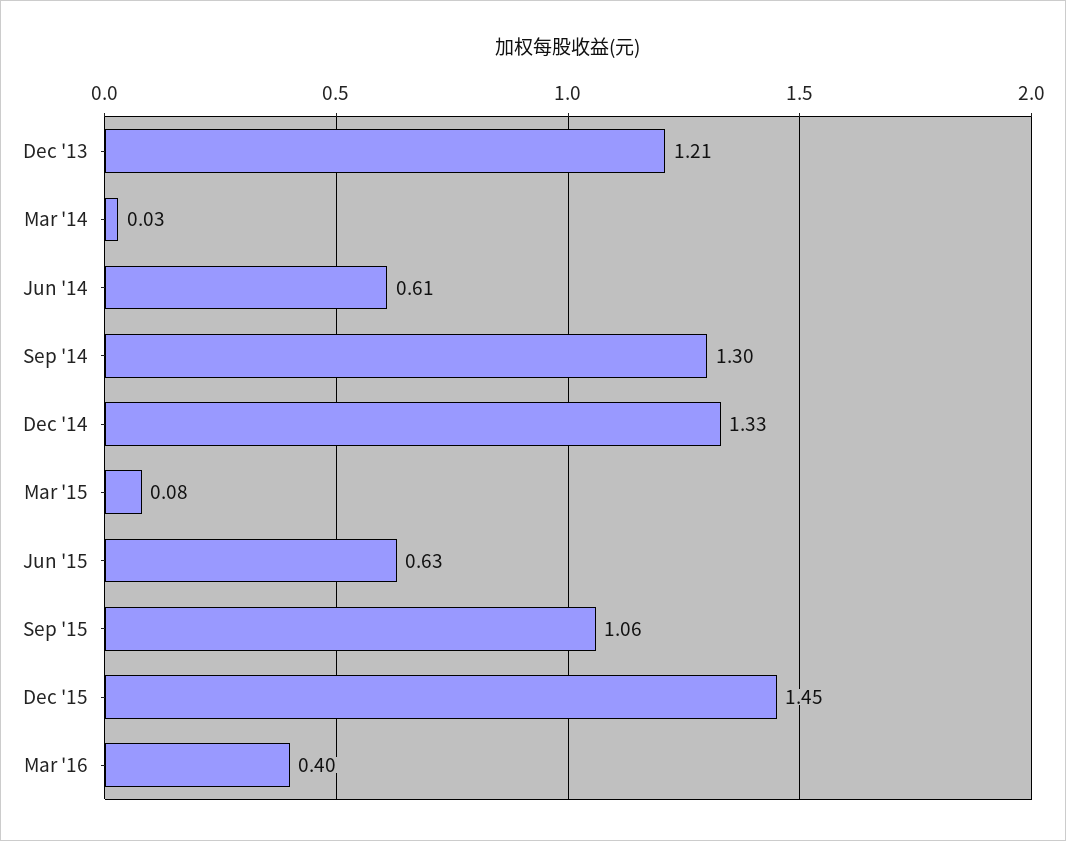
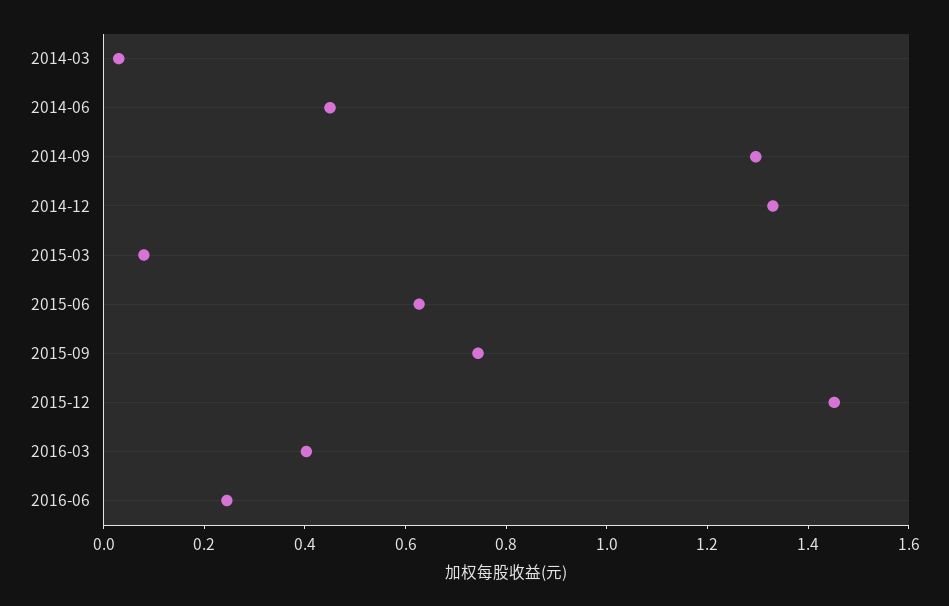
Dec '13: 1.21 -> none
Jun '14: 0.61 -> 0.45
Sep '15: 1.06 -> 0.75
2016-06: none -> 0.25

